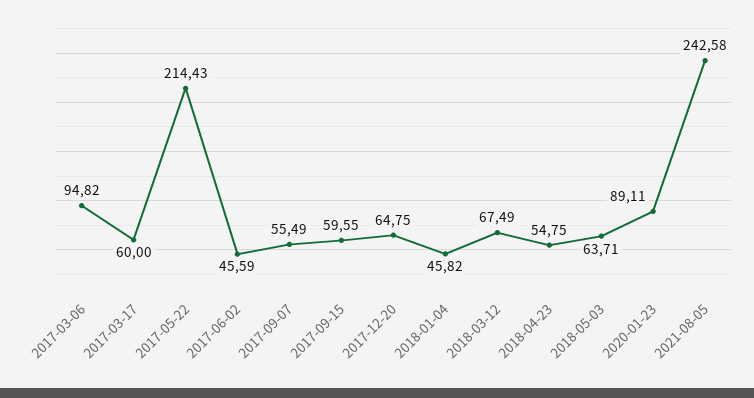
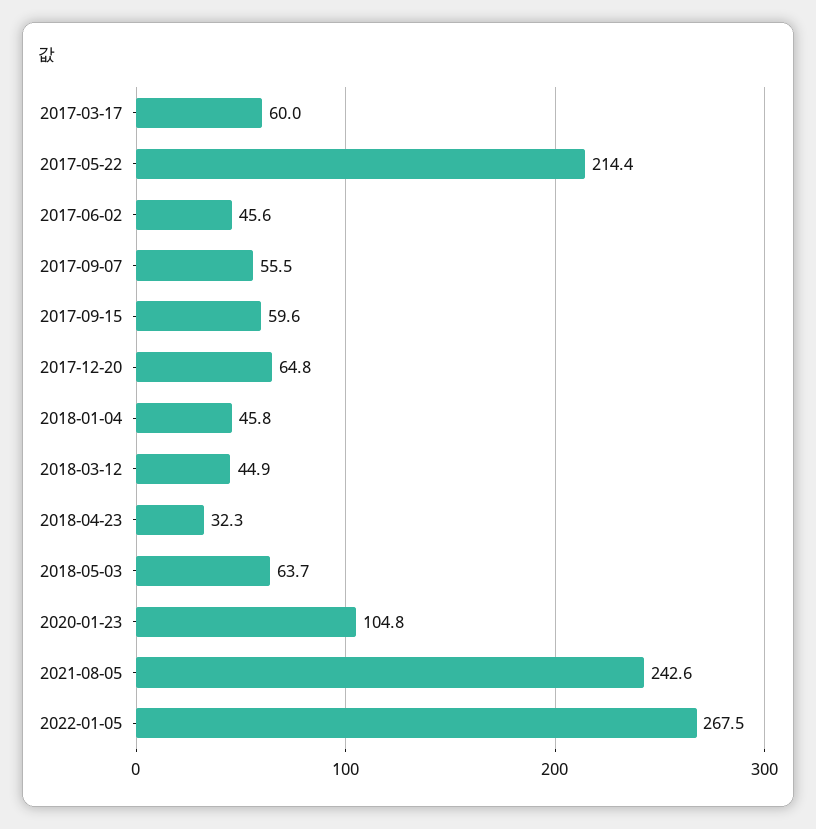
2017-03-06: 94.82 -> none
2018-03-12: 67.49 -> 44.9
2018-04-23: 54.75 -> 32.3
2020-01-23: 89.11 -> 104.8
2022-01-05: none -> 267.5

